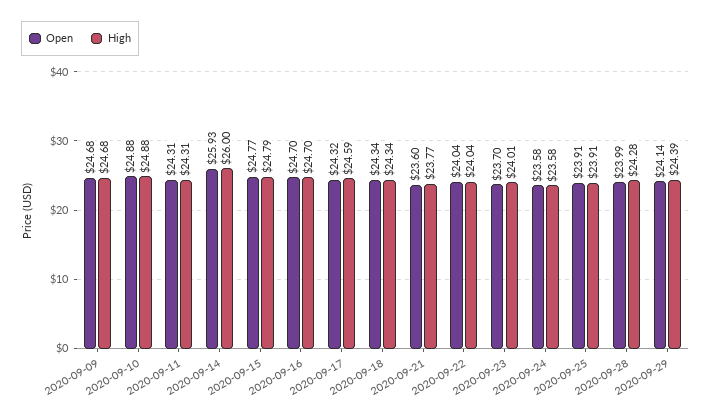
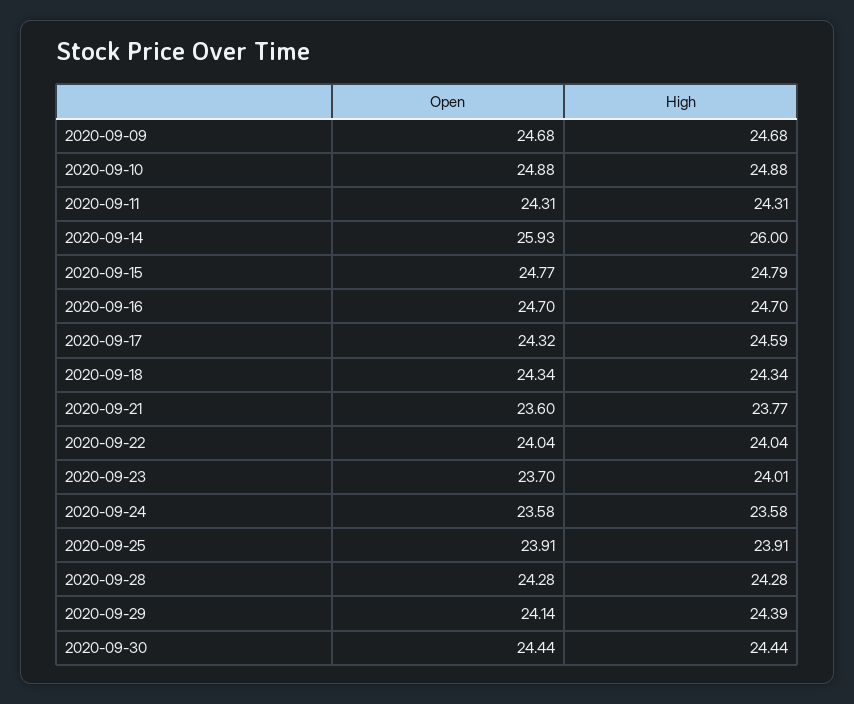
Open, 2020-09-28: 23.99 -> 24.28
Open, 2020-09-30: none -> 24.44
High, 2020-09-30: none -> 24.44

